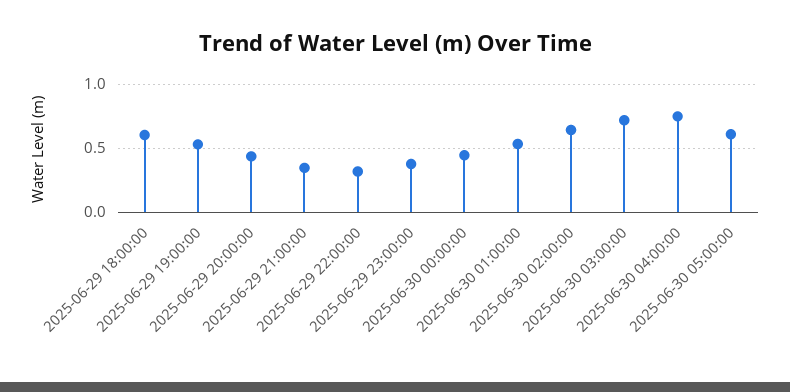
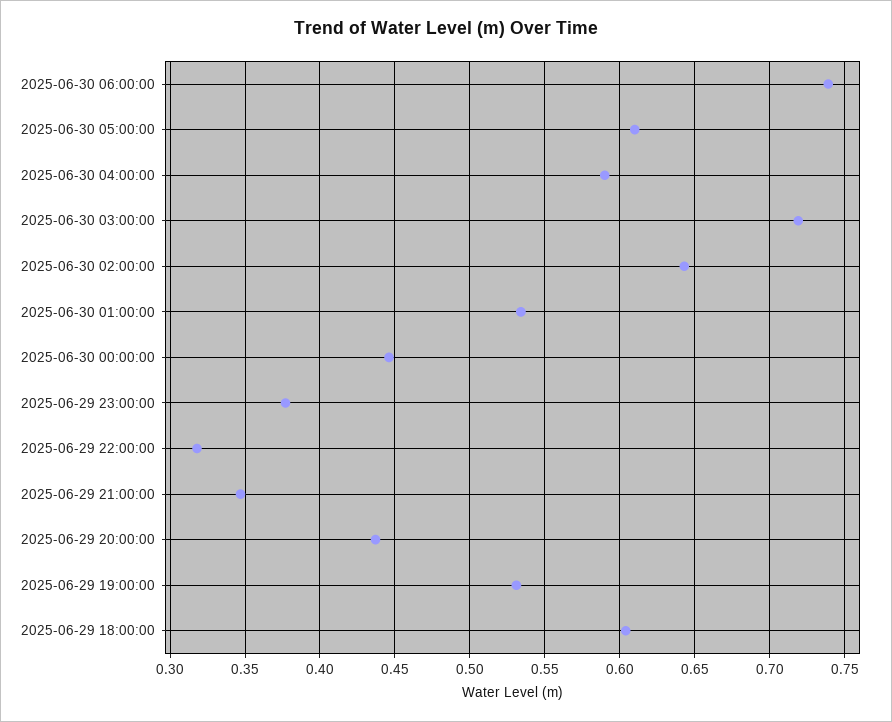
2025-06-30 04:00:00: 0.75 -> 0.59
2025-06-30 06:00:00: none -> 0.74

